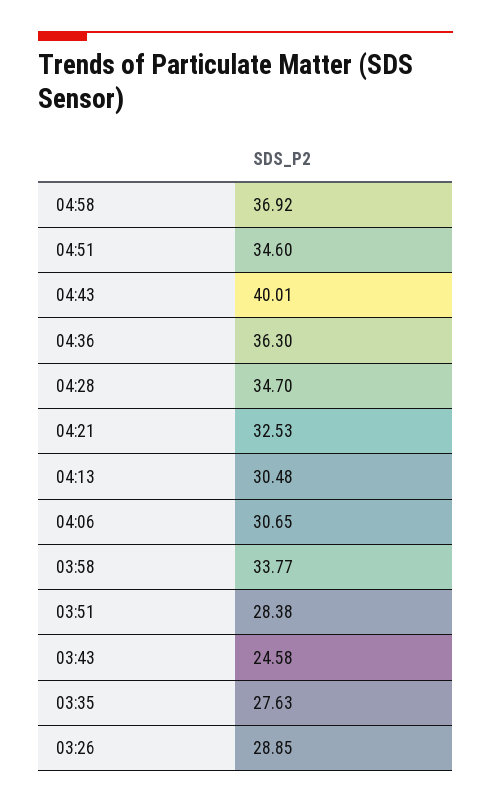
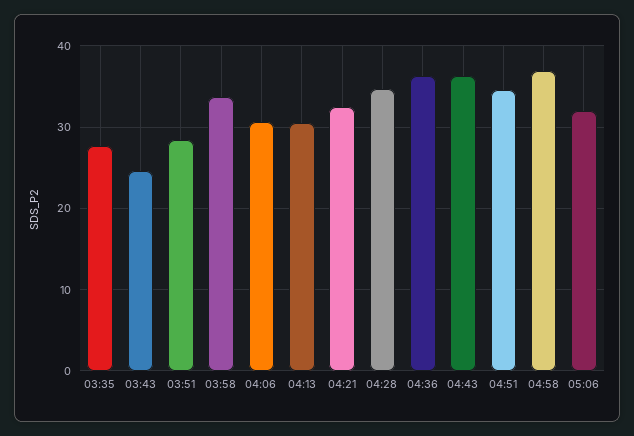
04:43: 40.01 -> 36
03:26: 28.85 -> none
05:06: none -> 32

